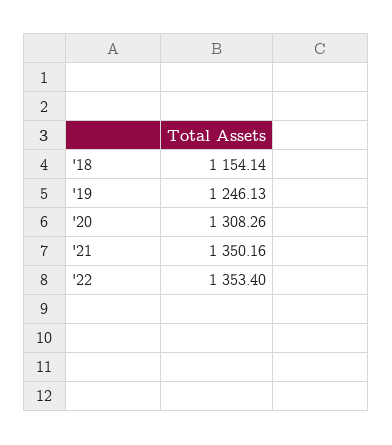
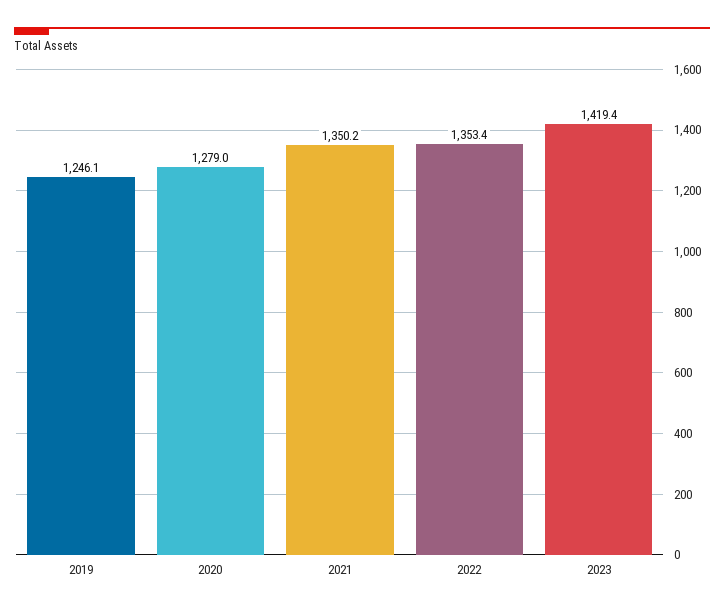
'18: 1154.14 -> none
'20: 1308.26 -> 1279
2023: none -> 1419.4

